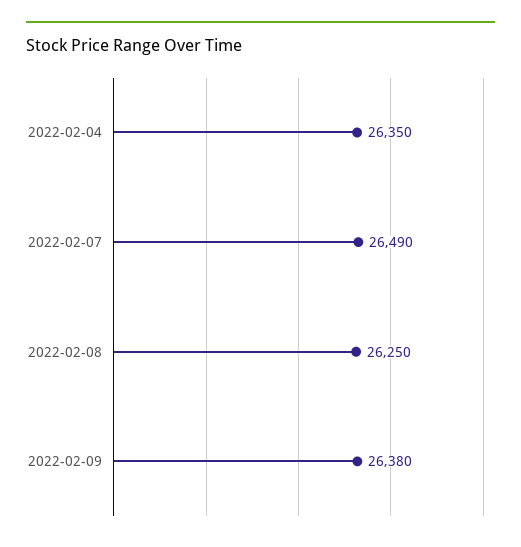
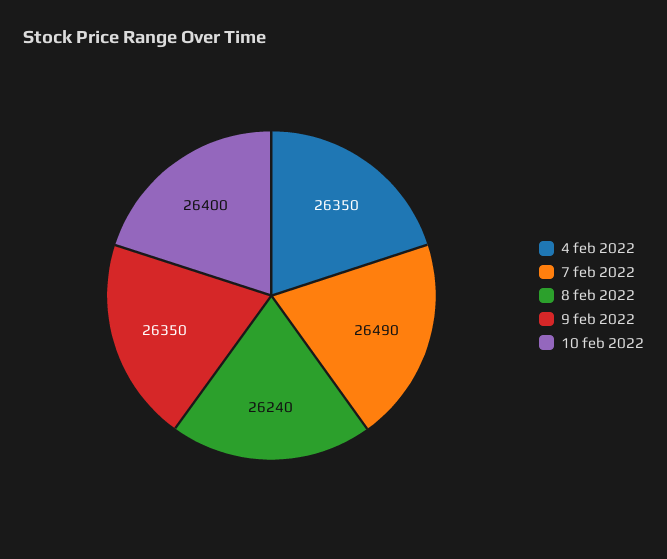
2022-02-08: 26250 -> 26240
2022-02-09: 26380 -> 26350
10 feb 2022: none -> 26400

